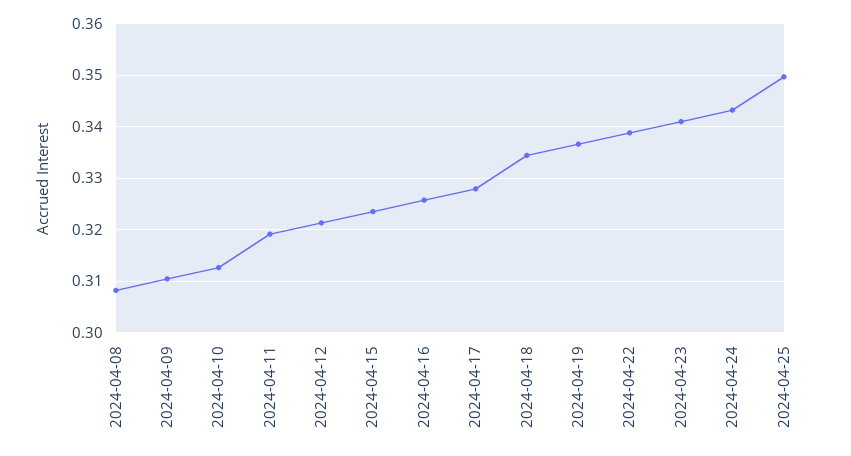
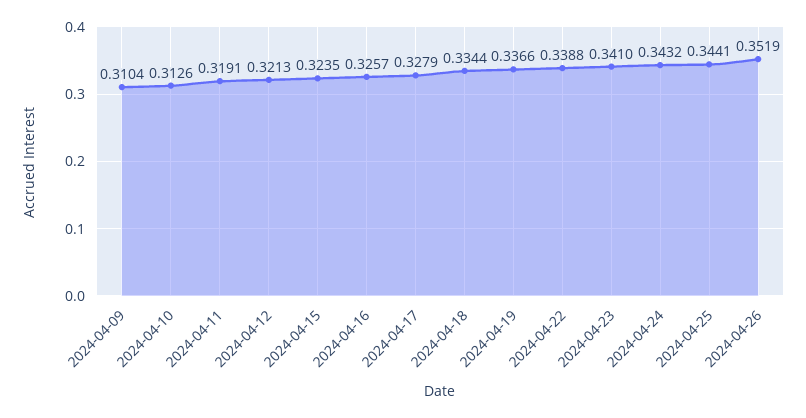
2024-04-08: 0.308 -> none
2024-04-25: 0.35 -> 0.3441
2024-04-26: none -> 0.3519

